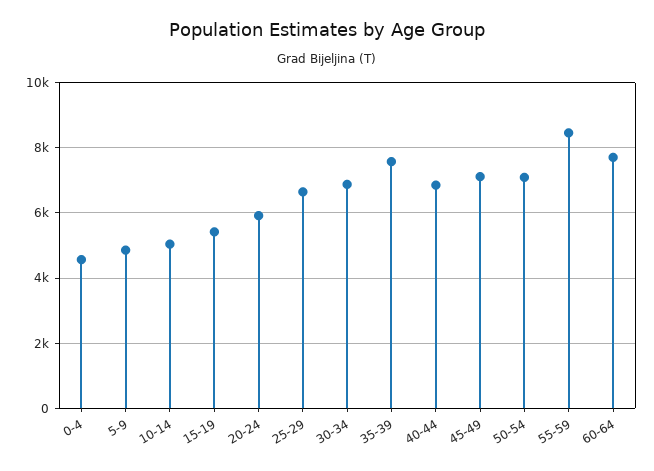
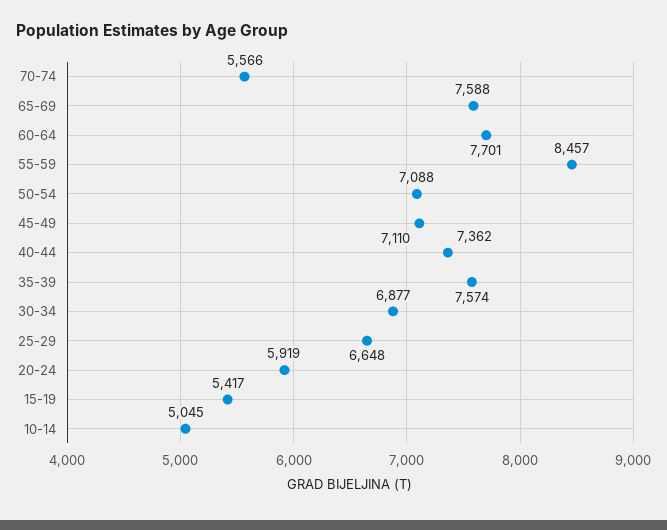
0-4: 4600 -> none
5-9: 4800 -> none
40-44: 6800 -> 7362
70-74: none -> 5566
65-69: none -> 7588

